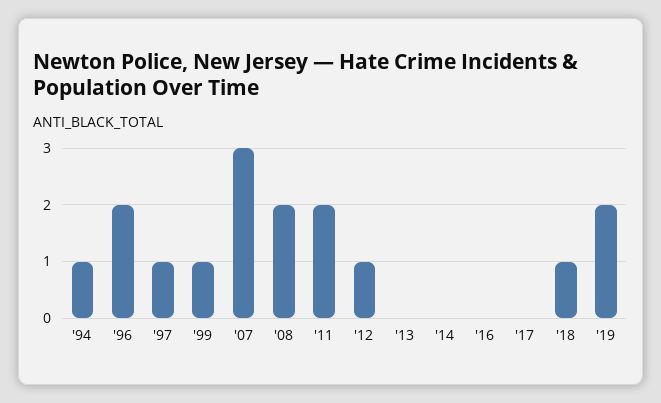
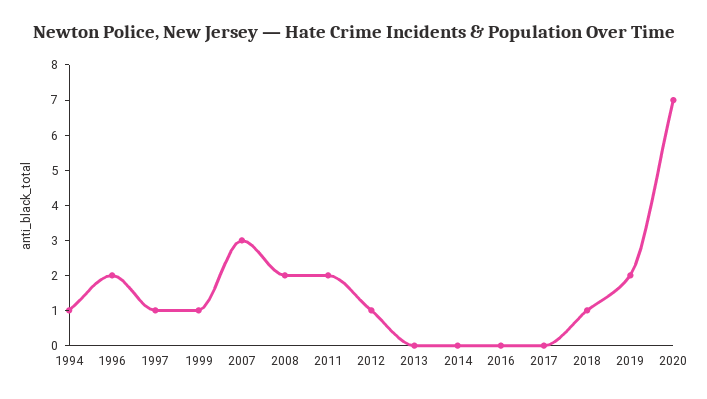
2020: none -> 7

